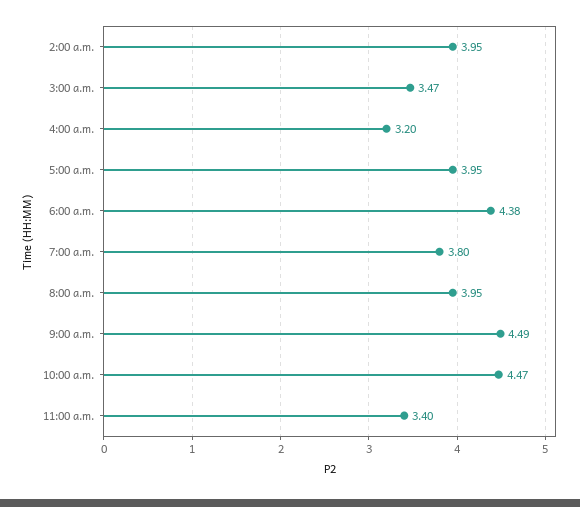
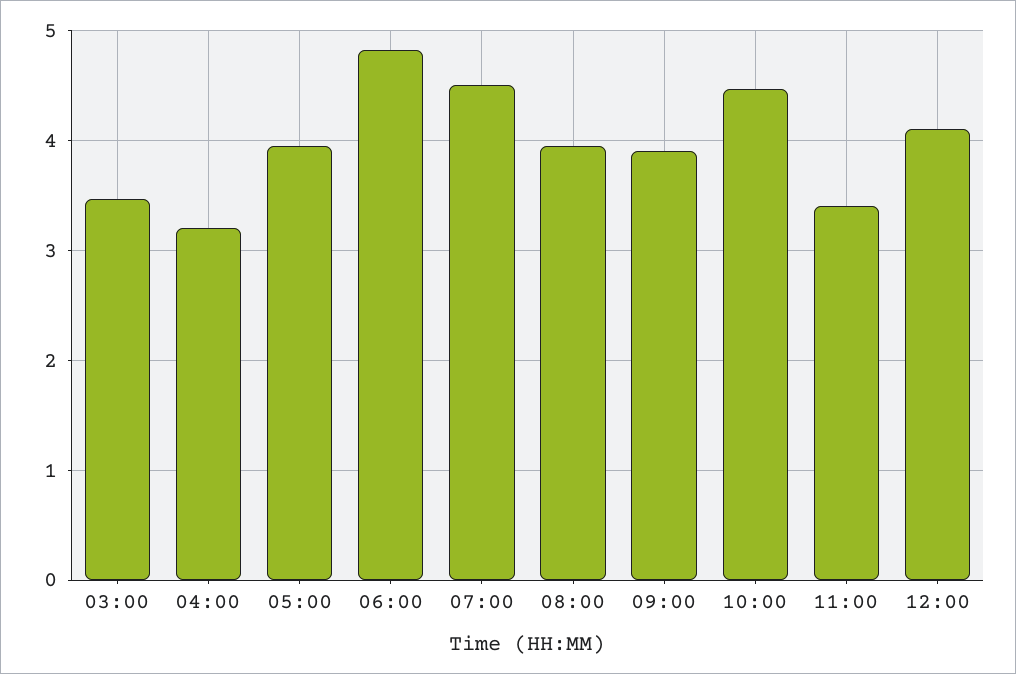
2:00 a.m.: 3.95 -> none
6:00 a.m.: 4.38 -> 4.8
7:00 a.m.: 3.8 -> 4.5
9:00 a.m.: 4.49 -> 3.9
12:00: none -> 4.1

